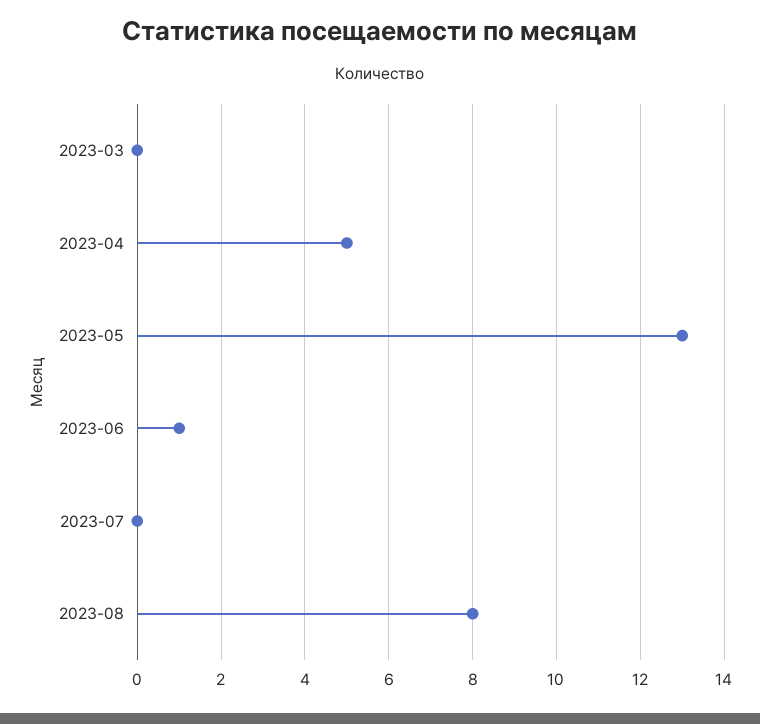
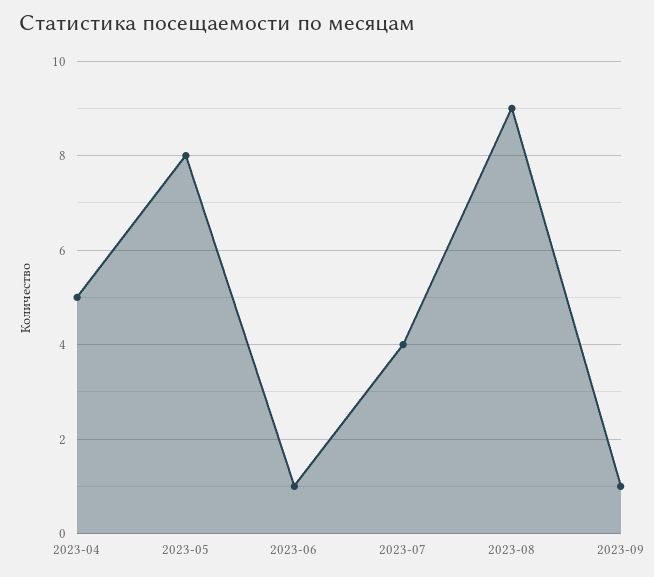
2023-03: 0 -> none
2023-05: 13 -> 8
2023-07: 0 -> 4
2023-08: 8 -> 9
2023-09: none -> 1

